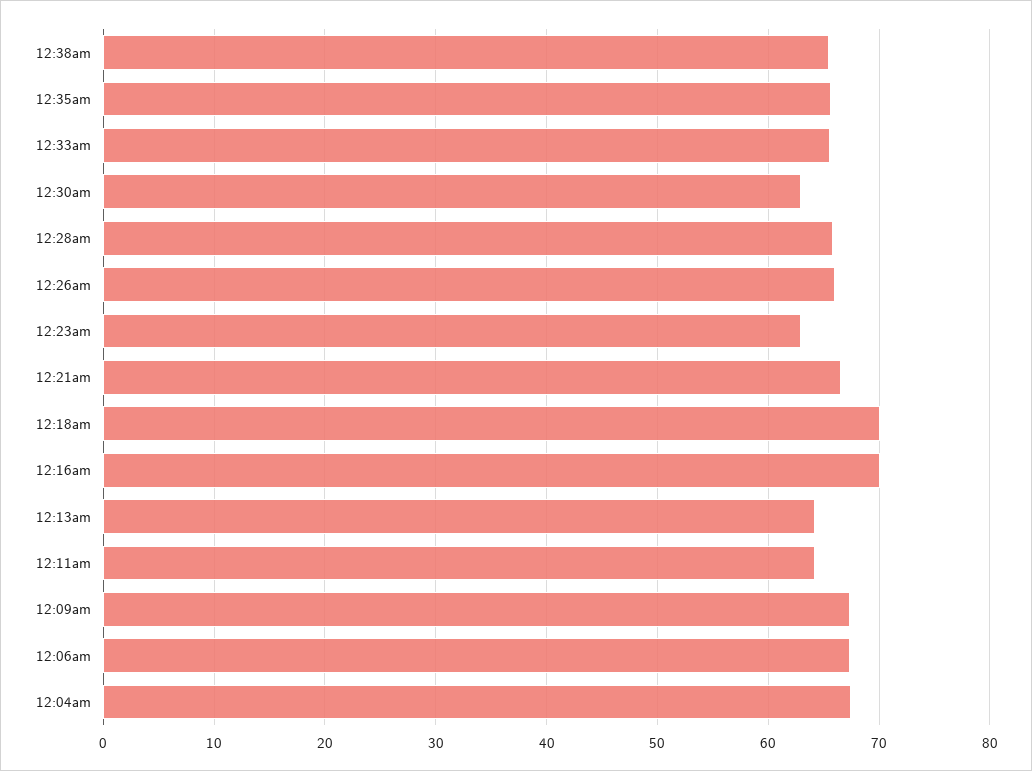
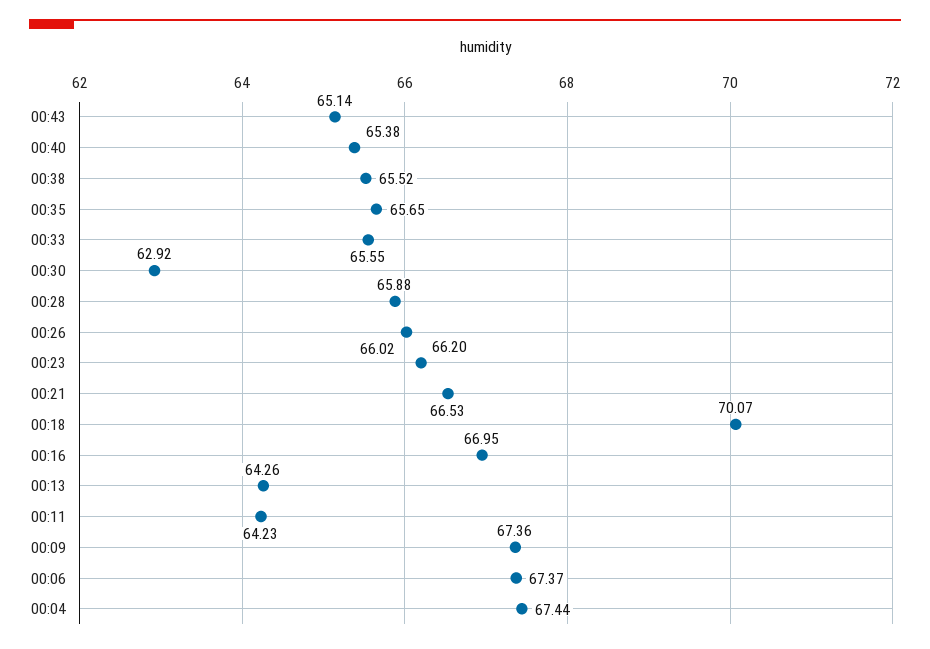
12:23am: 63 -> 66.2
12:16am: 70 -> 66.95
00:43: none -> 65.14
00:40: none -> 65.38

